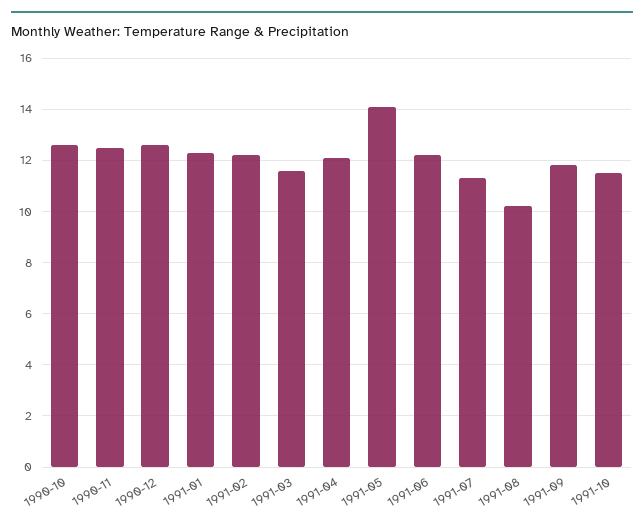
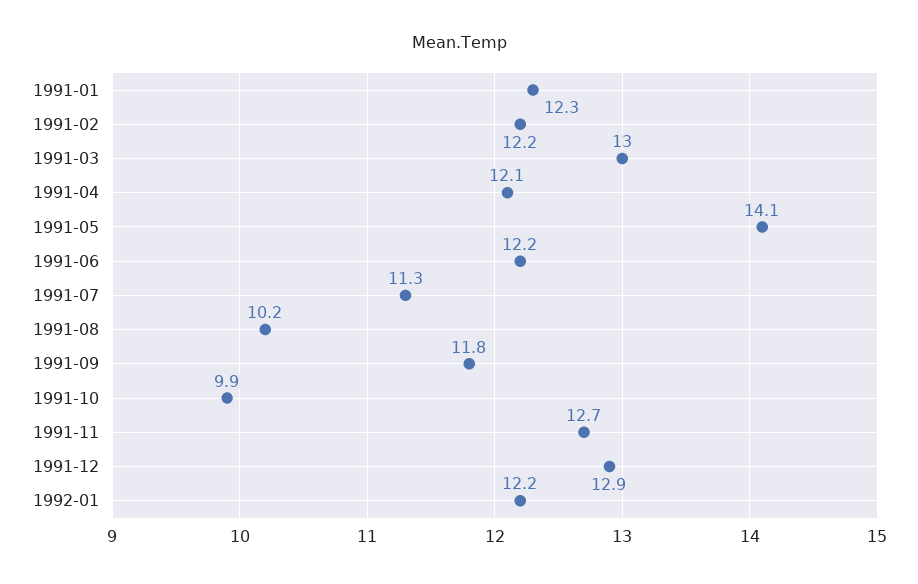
1990-10: 12.5 -> none
1990-11: 12.5 -> none
1990-12: 12.5 -> none
1991-03: 11.5 -> 13
1991-10: 11.5 -> 9.9
1991-11: none -> 12.7
1991-12: none -> 12.9
1992-01: none -> 12.2

